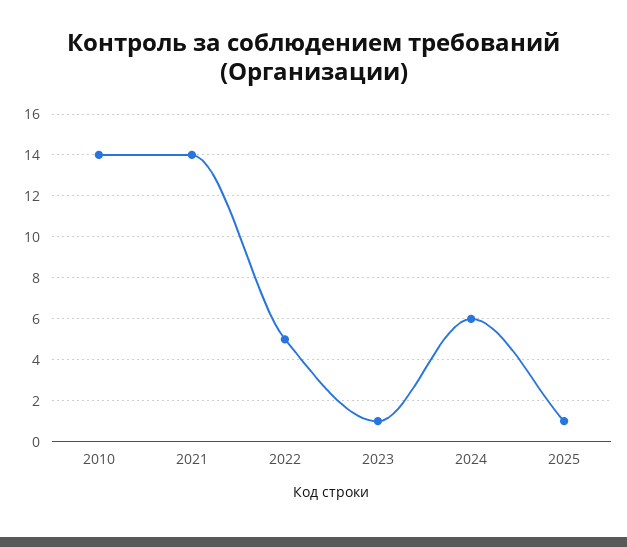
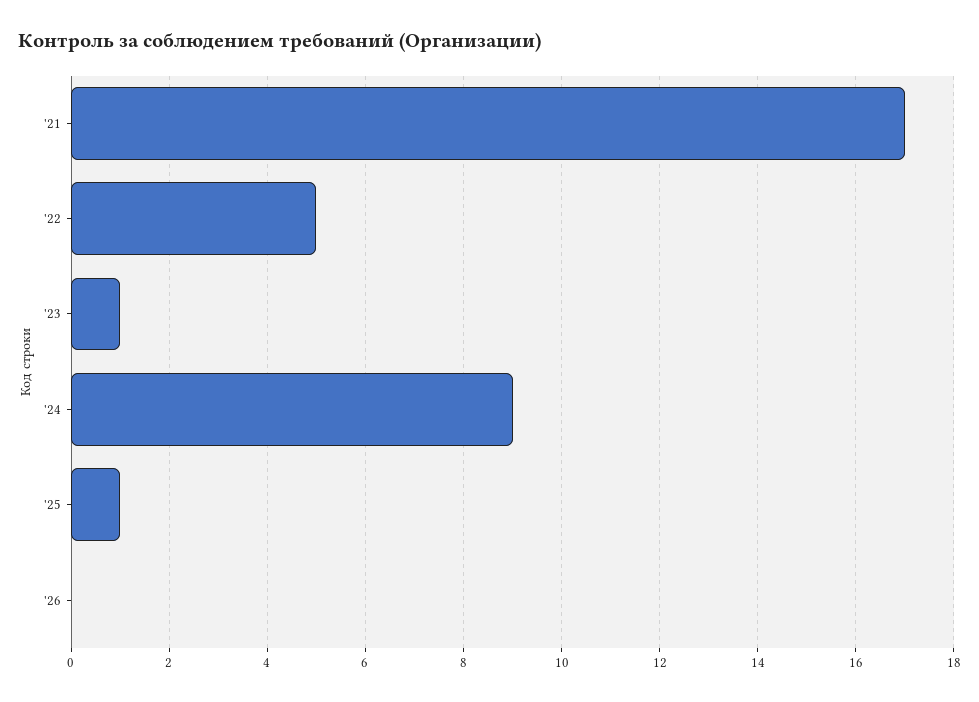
2010: 14 -> none
2021: 14 -> 17
2024: 6 -> 9
'26: none -> 0

